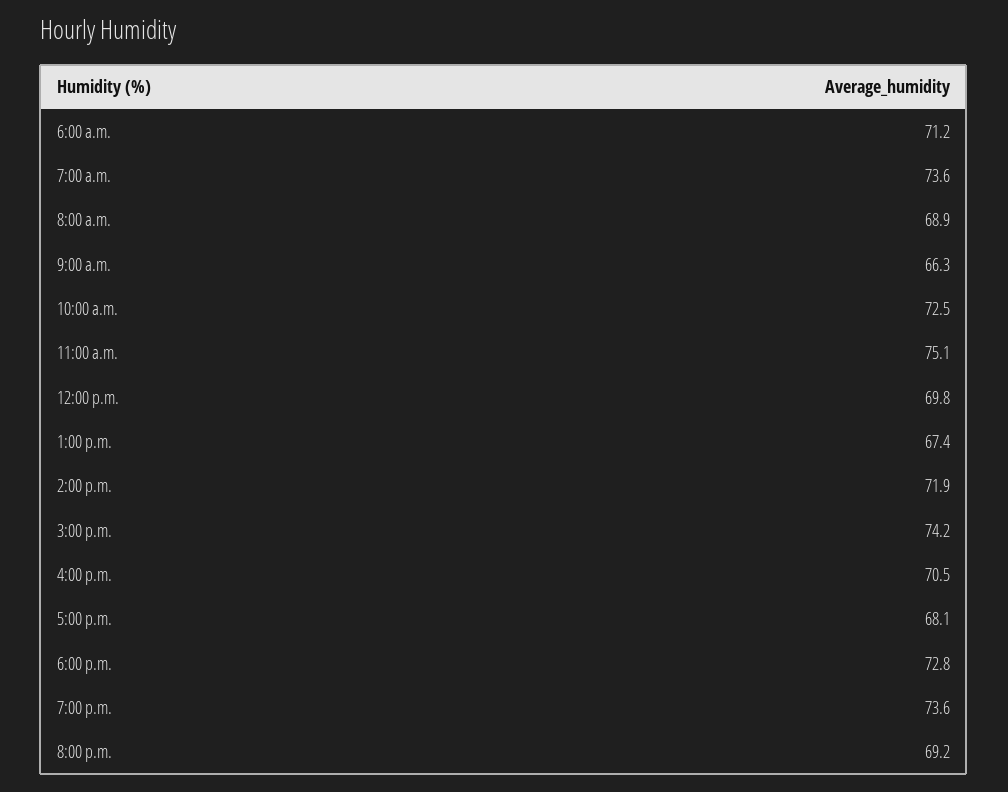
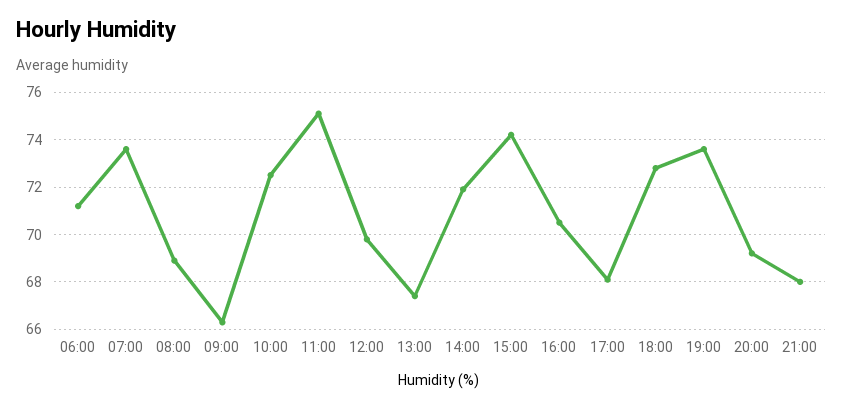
21:00: none -> 68

